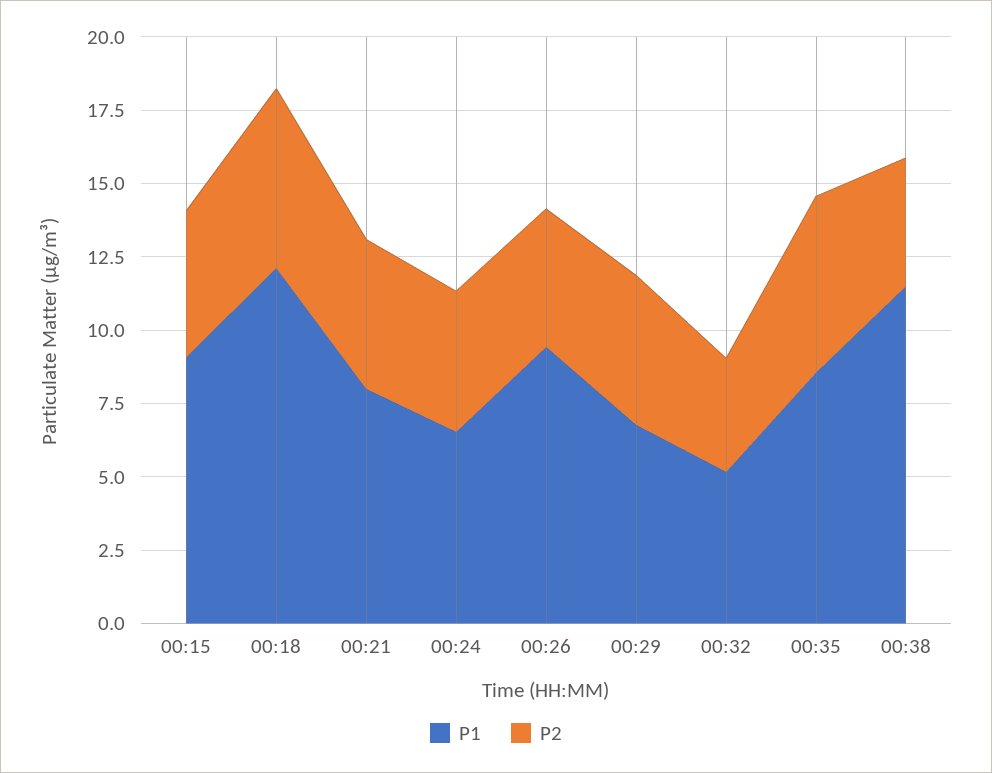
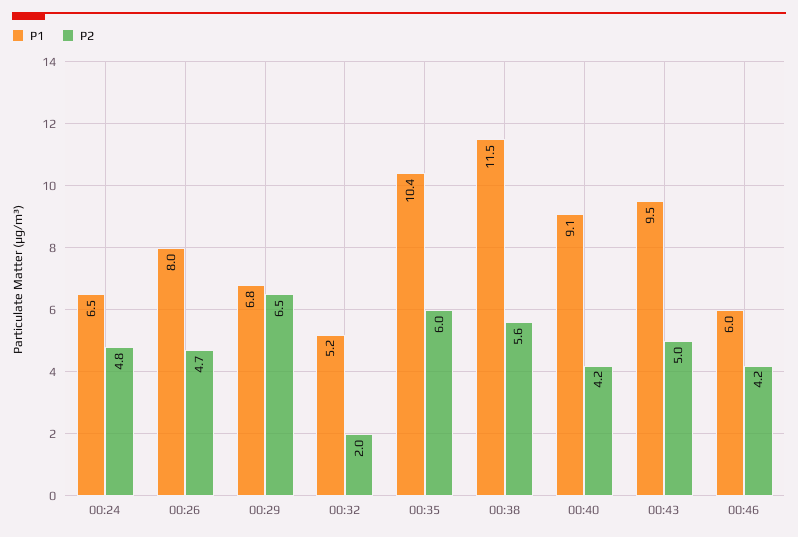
P1, 00:15: 9 -> none
P2, 00:15: 5 -> none
P1, 00:18: 12 -> none
P2, 00:18: 6 -> none
P1, 00:21: 8 -> none
P2, 00:21: 5 -> none
P1, 00:26: 9.5 -> 8
P2, 00:29: 5 -> 6.5
P2, 00:32: 4 -> 2
P1, 00:35: 8.5 -> 10.4
P2, 00:38: 4.5 -> 5.6
P1, 00:40: none -> 9.1
P2, 00:40: none -> 4.2
P1, 00:43: none -> 9.5
P2, 00:43: none -> 5
P1, 00:46: none -> 6
P2, 00:46: none -> 4.2

